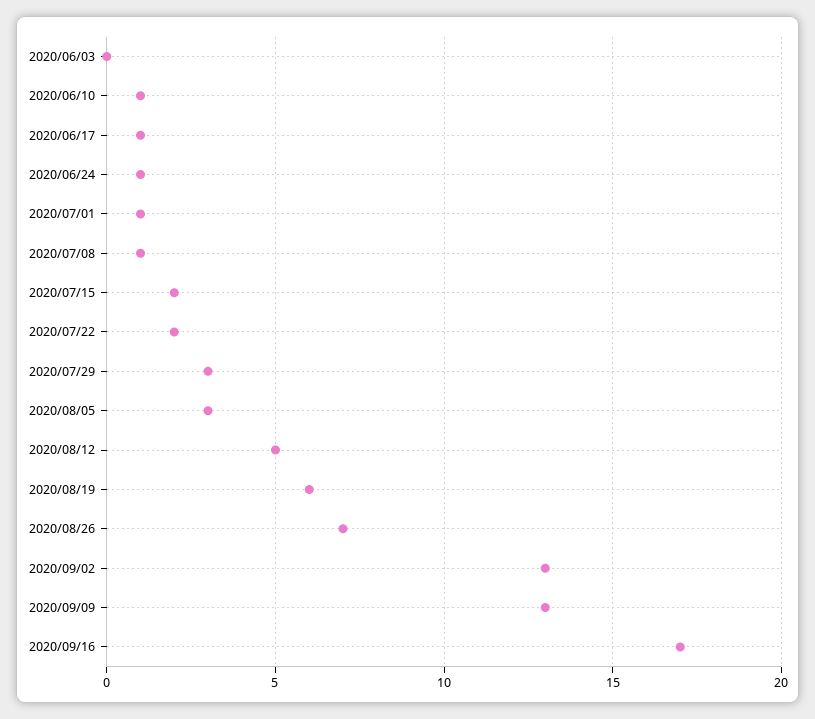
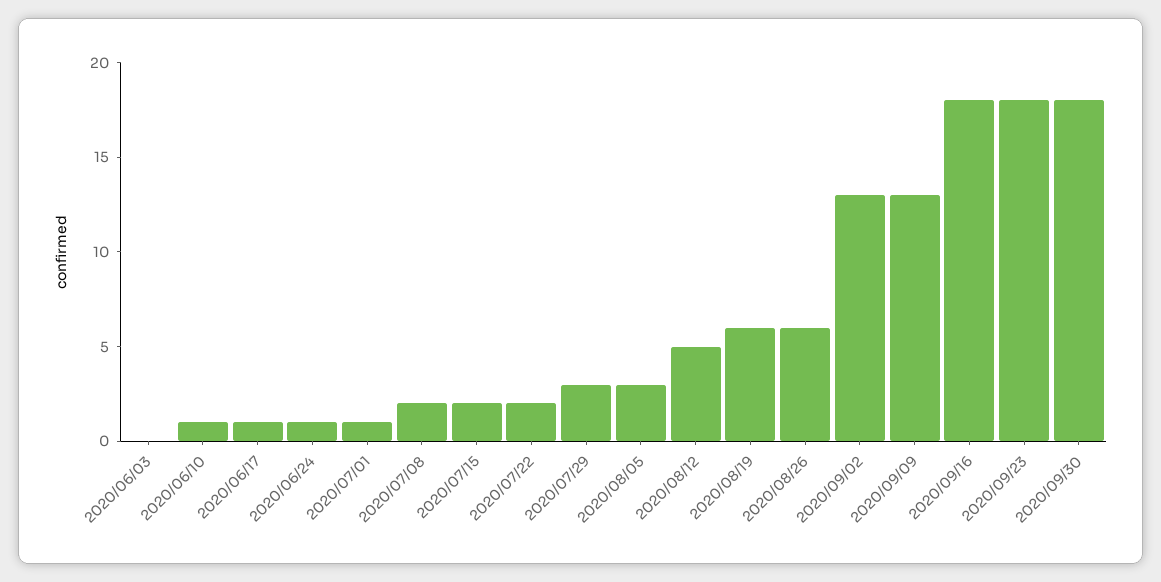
2020/07/08: 1 -> 2
2020/08/26: 7 -> 6
2020/09/16: 17 -> 18
2020/09/23: none -> 18
2020/09/30: none -> 18

